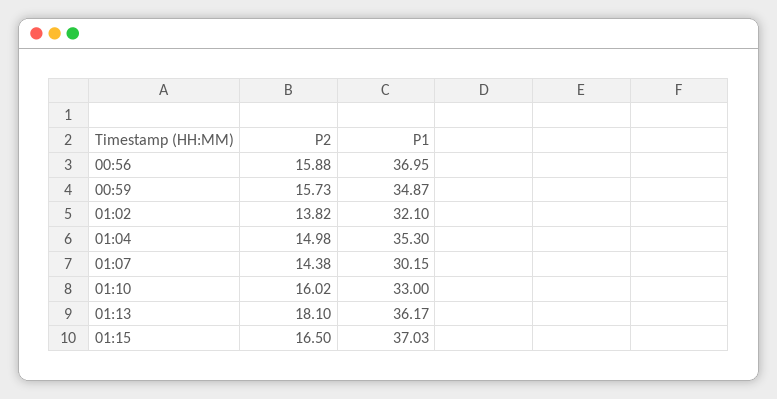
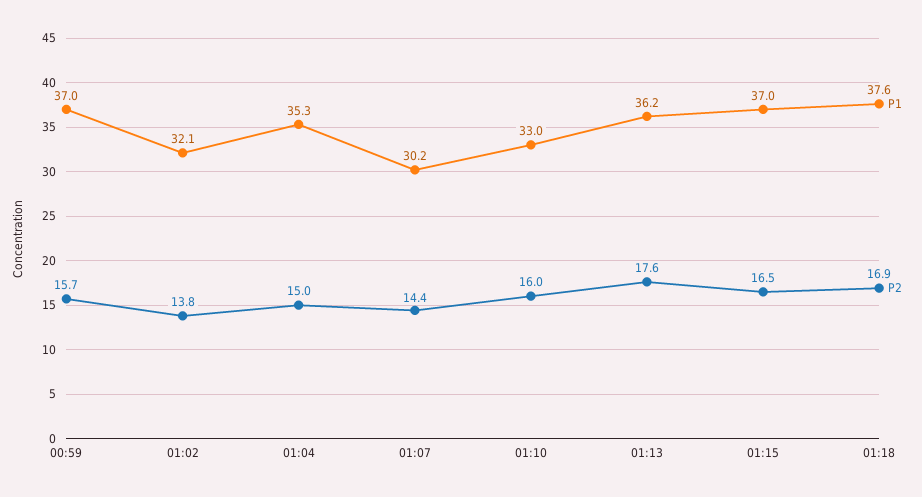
P2, 00:56: 15.88 -> none
P1, 00:56: 36.95 -> none
P1, 00:59: 34.87 -> 37
P2, 01:13: 18.1 -> 17.6
P1, 01:18: none -> 37.6
P2, 01:18: none -> 16.9

